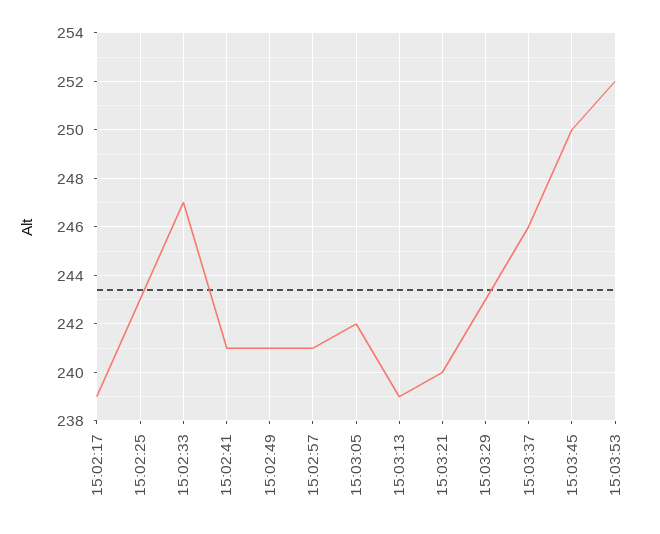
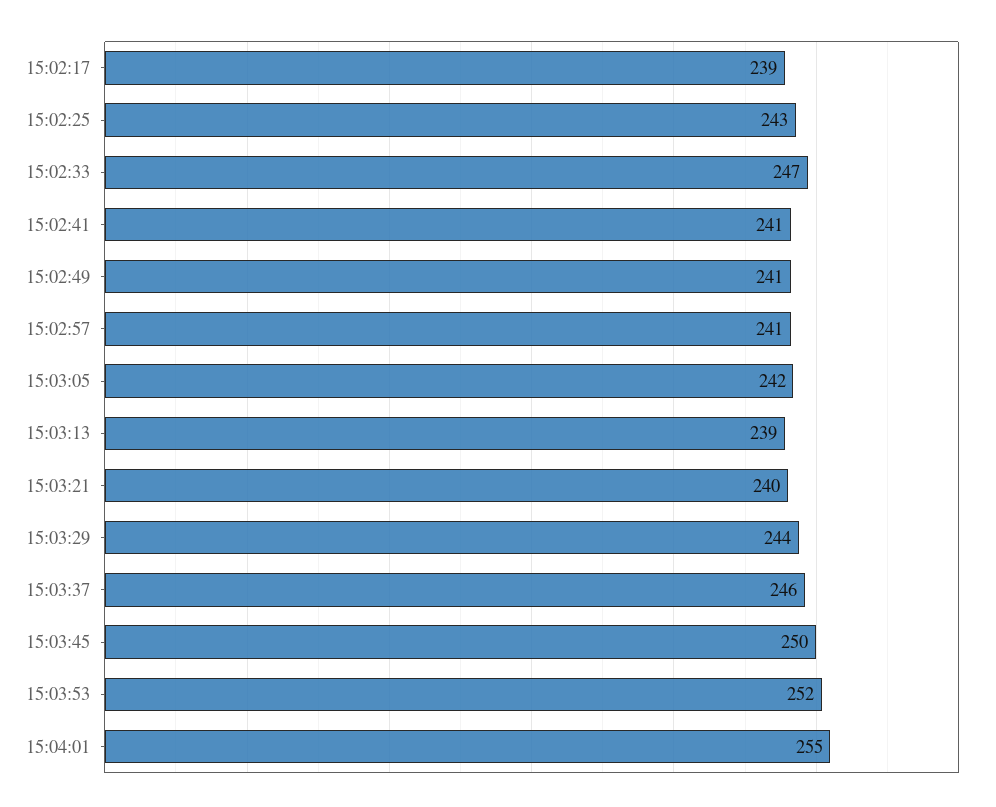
15:03:29: 243 -> 244
15:04:01: none -> 255

